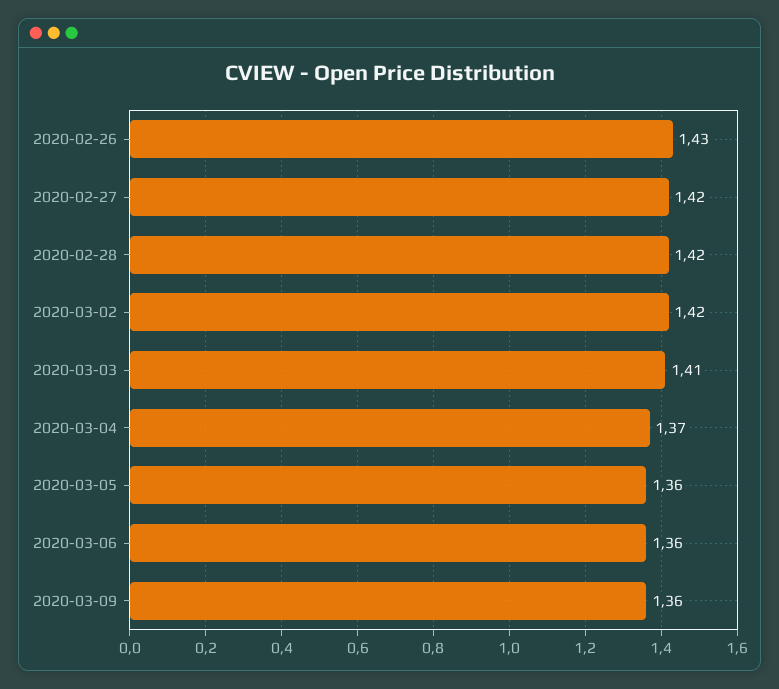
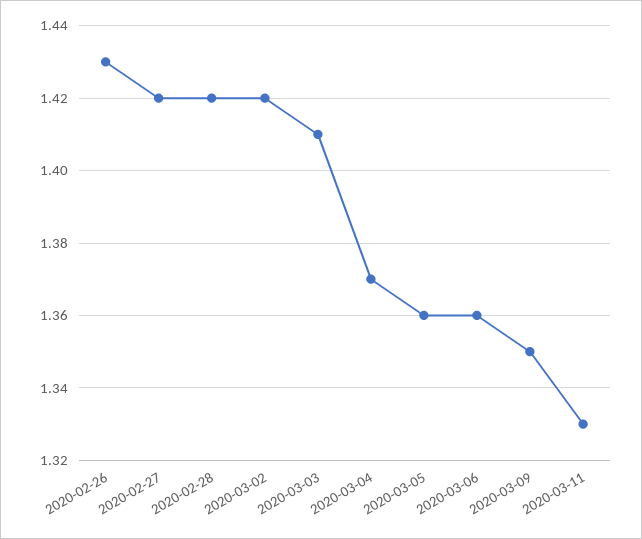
2020-03-09: 1.36 -> 1.35
2020-03-11: none -> 1.33

